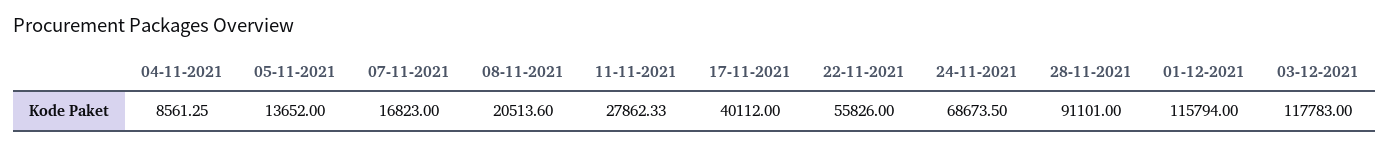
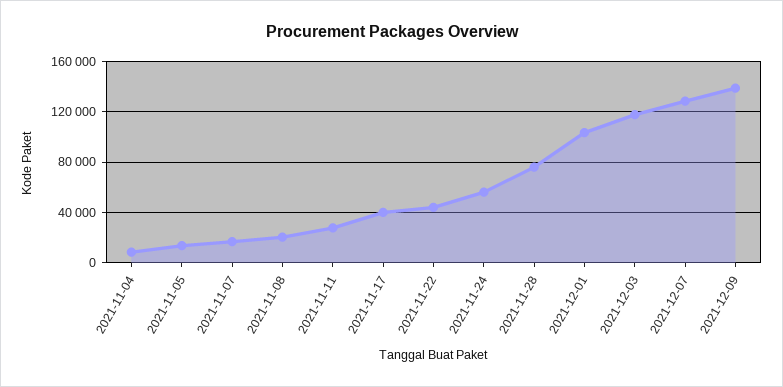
22-11-2021: 55826 -> 45000
24-11-2021: 68673.5 -> 55000
28-11-2021: 91101 -> 75000
01-12-2021: 115794 -> 105000
2021-12-07: none -> 130000
2021-12-09: none -> 140000

